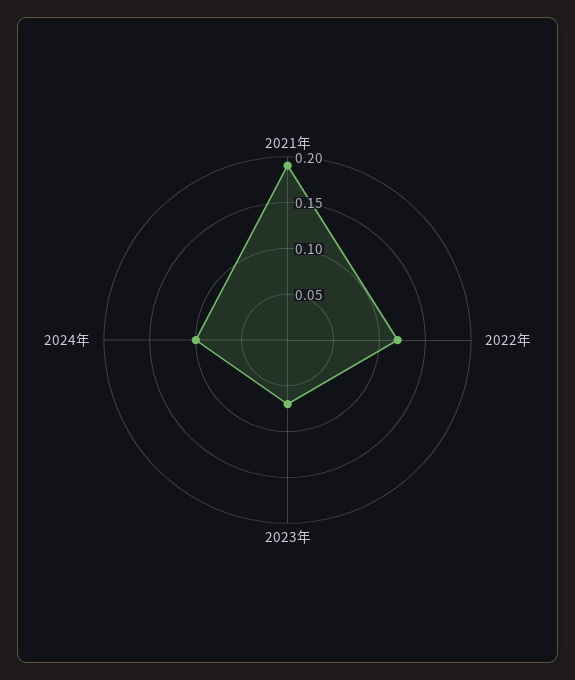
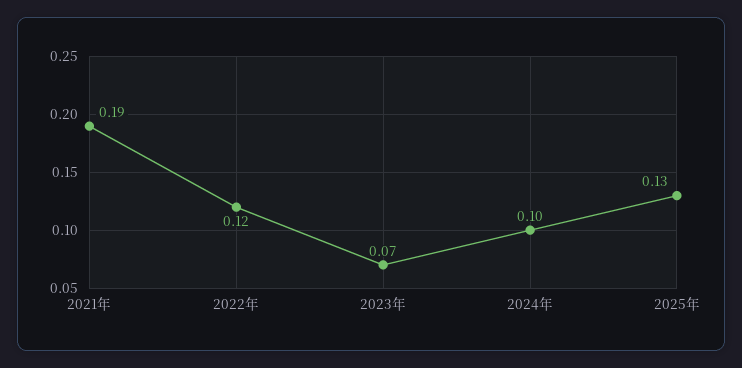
2025年: none -> 0.13

